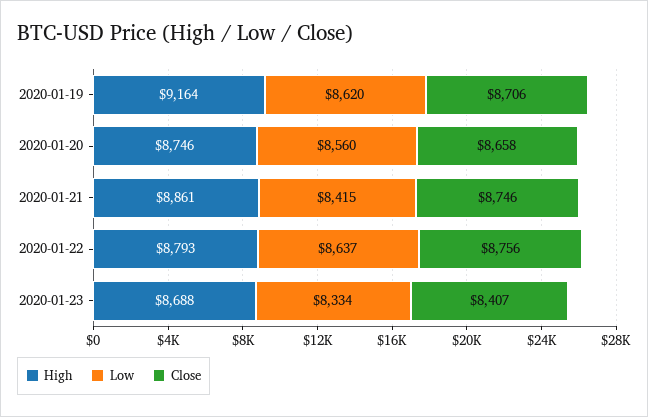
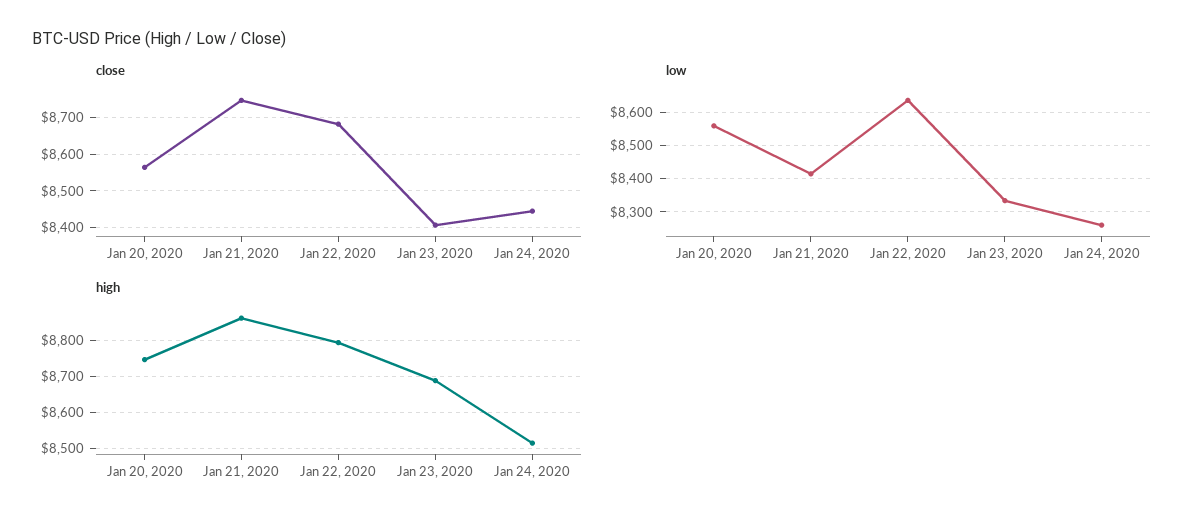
High, 2020-01-19: 9164 -> none
Low, 2020-01-19: 8620 -> none
Close, 2020-01-19: 8706 -> none
Close, 2020-01-20: 8658 -> 8560
Close, 2020-01-22: 8756 -> 8680
Close, Jan 24, 2020: none -> 8440
Low, Jan 24, 2020: none -> 8260
High, Jan 24, 2020: none -> 8520

